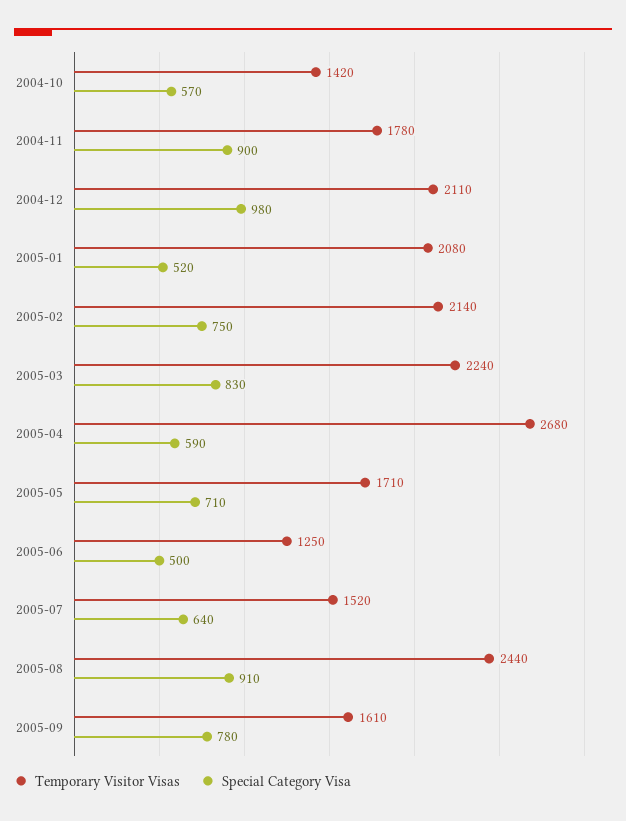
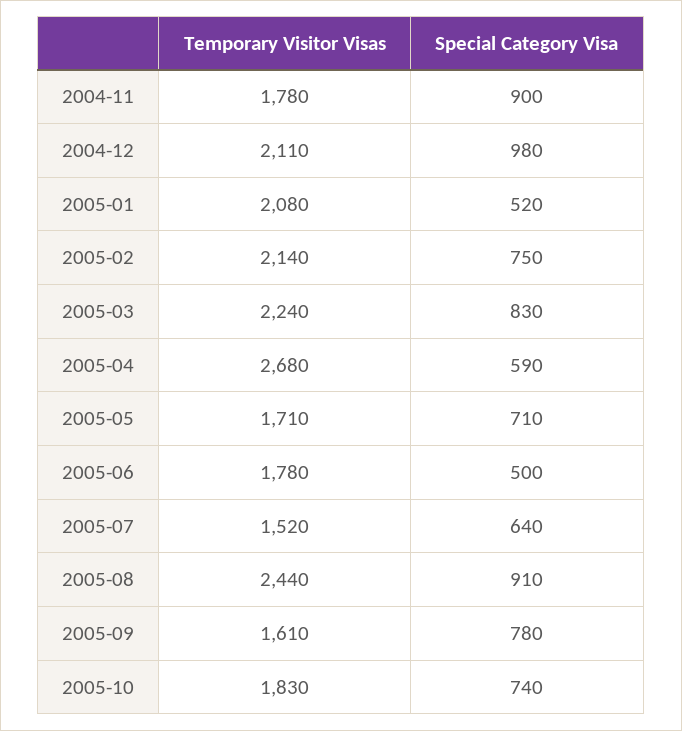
Temporary Visitor Visas, 2004-10: 1420 -> none
Special Category Visa, 2004-10: 570 -> none
Temporary Visitor Visas, 2005-06: 1250 -> 1780
Temporary Visitor Visas, 2005-10: none -> 1830
Special Category Visa, 2005-10: none -> 740

